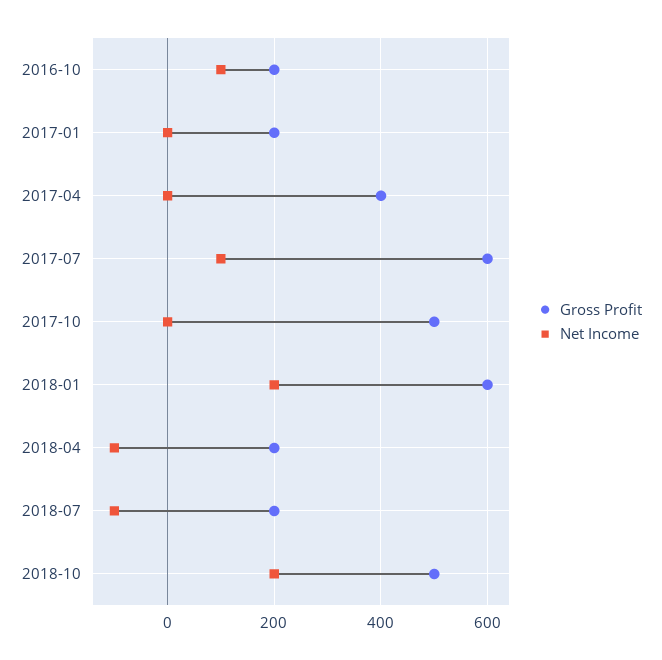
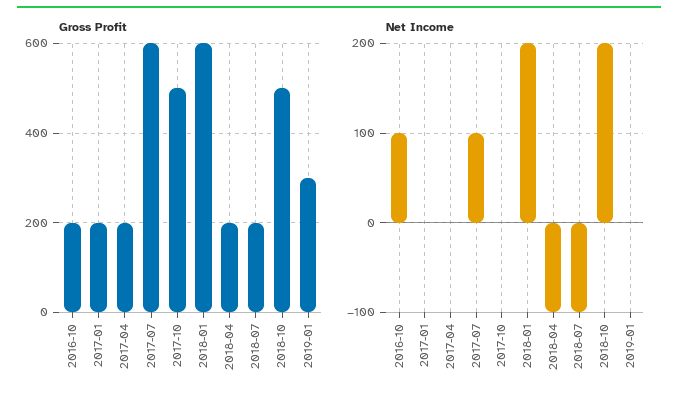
Gross Profit, 2017-04: 400 -> 200
Gross Profit, 2019-01: none -> 300
Net Income, 2019-01: none -> 0

